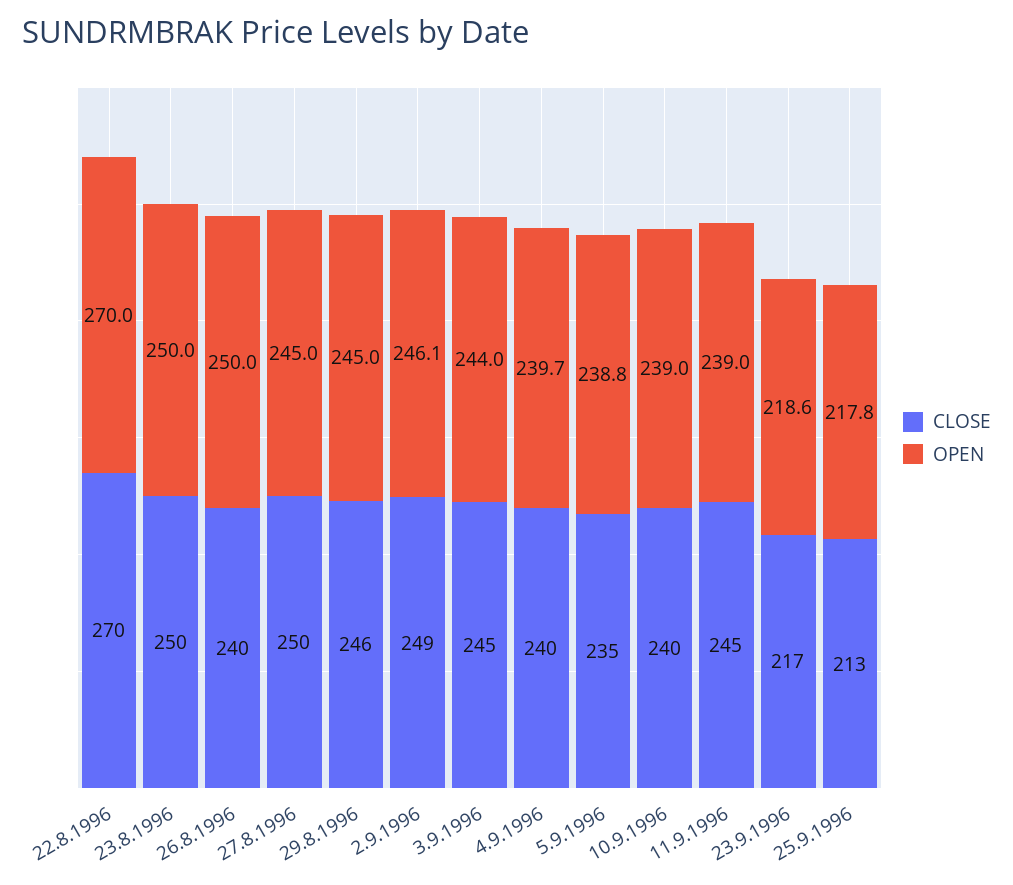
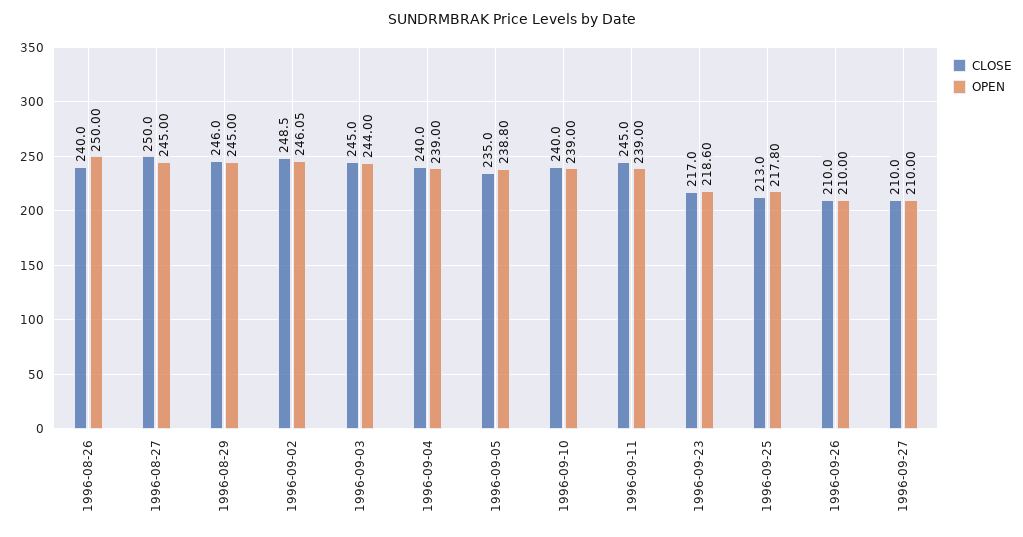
CLOSE, 22.8.1996: 270 -> none
OPEN, 22.8.1996: 270 -> none
CLOSE, 23.8.1996: 250 -> none
OPEN, 23.8.1996: 250 -> none
OPEN, 4.9.1996: 239.7 -> 239
CLOSE, 1996-09-26: none -> 210
OPEN, 1996-09-26: none -> 210
CLOSE, 1996-09-27: none -> 210
OPEN, 1996-09-27: none -> 210

